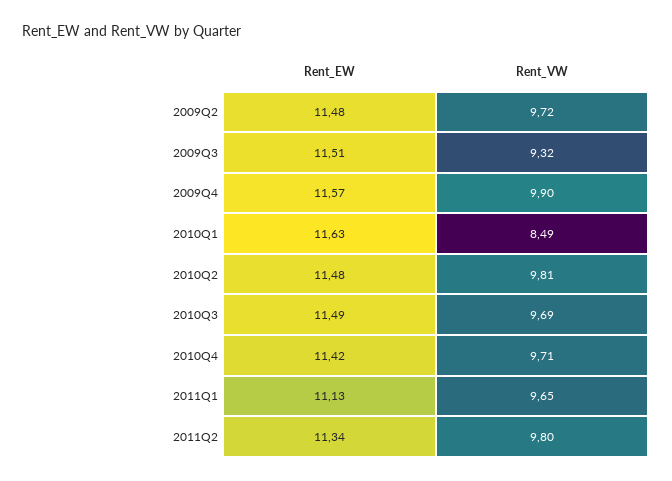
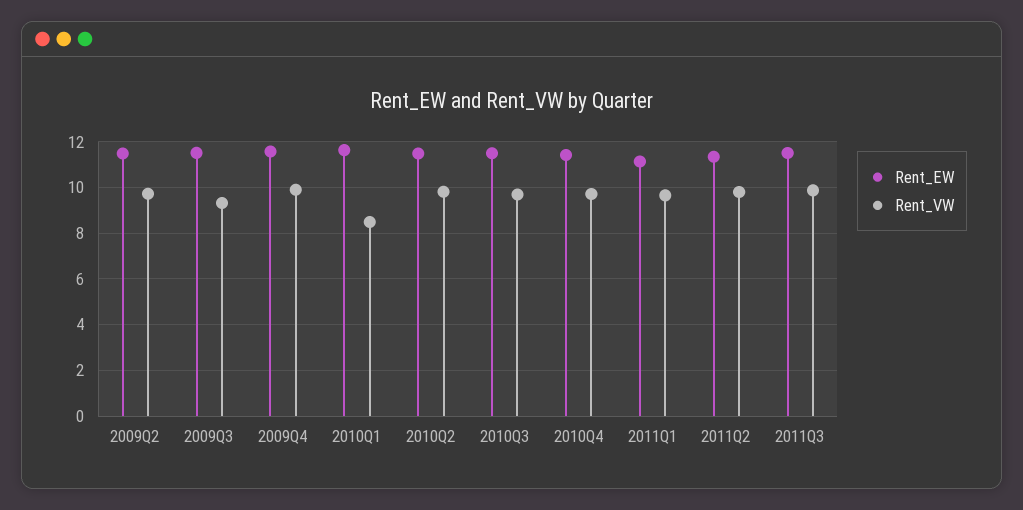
Rent_EW, 2011Q3: none -> 11.5
Rent_VW, 2011Q3: none -> 10

